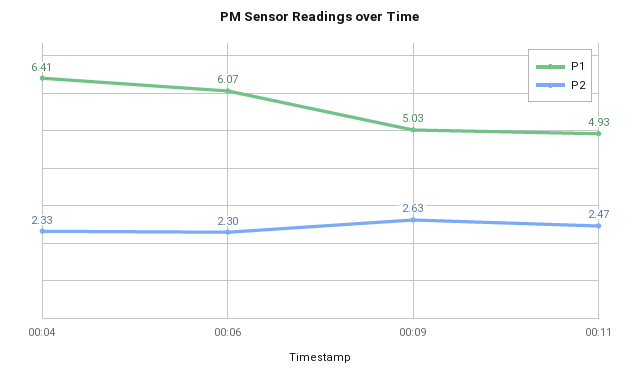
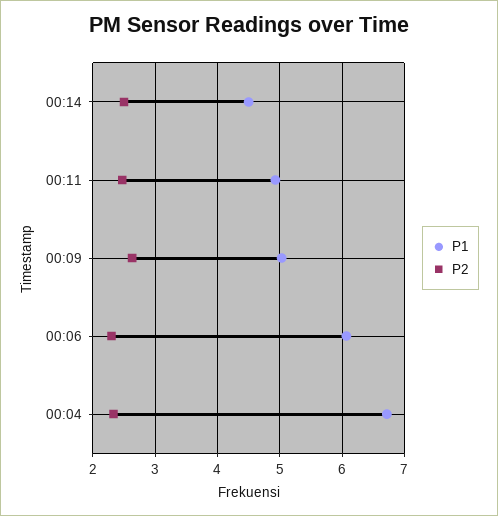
P1, 00:04: 6.41 -> 6.7
P1, 00:14: none -> 4.5
P2, 00:14: none -> 2.5

